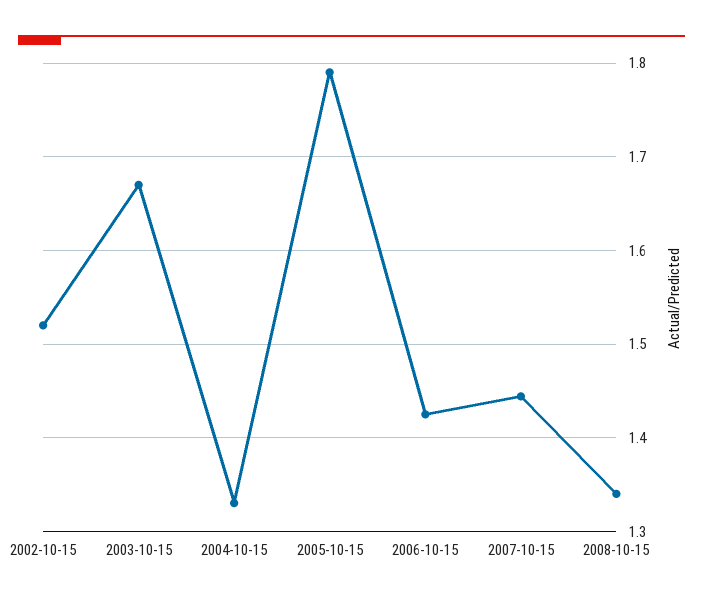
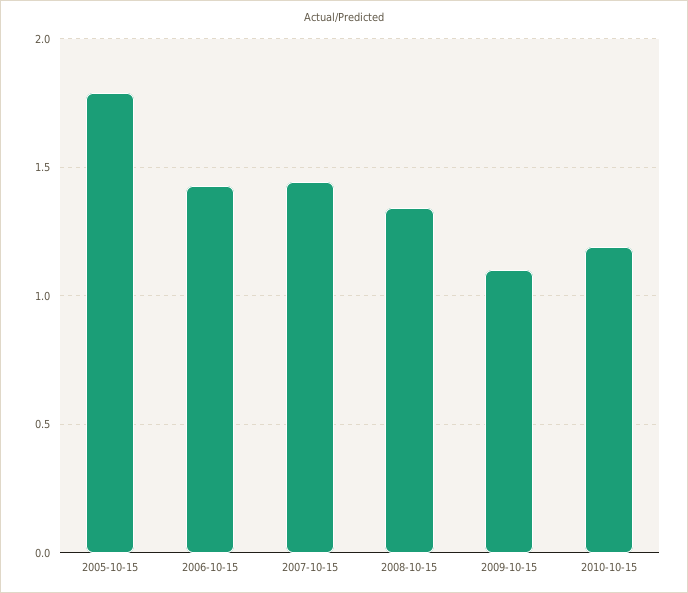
2002-10-15: 1.52 -> none
2003-10-15: 1.67 -> none
2004-10-15: 1.33 -> none
2009-10-15: none -> 1.1
2010-10-15: none -> 1.2

